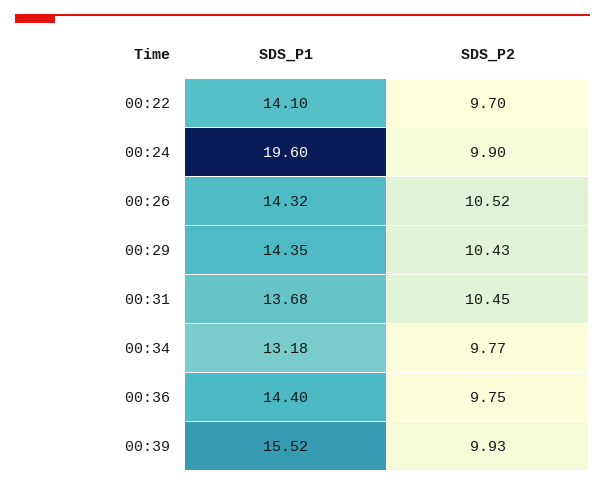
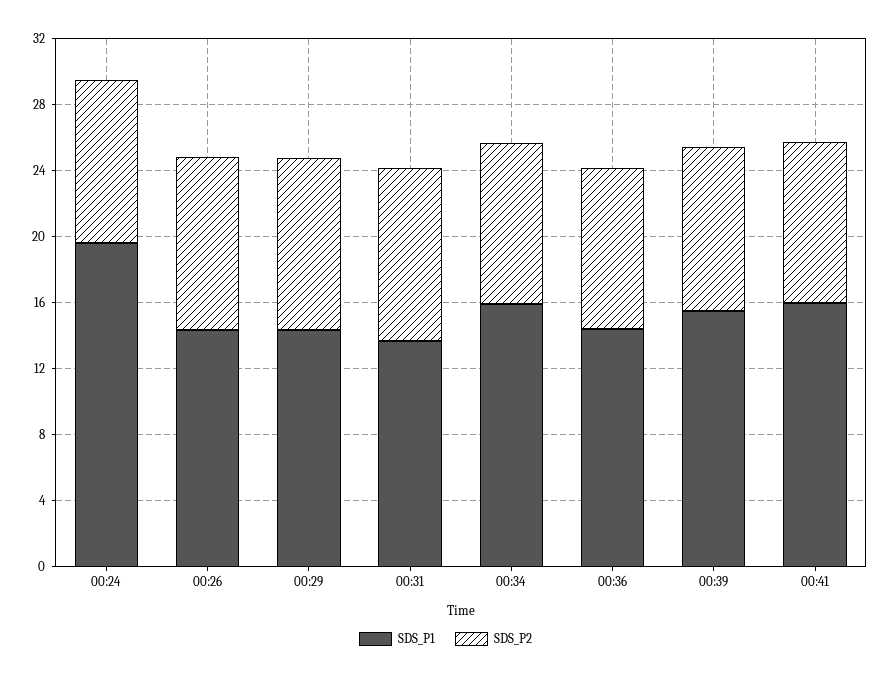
SDS_P1, 00:22: 14.1 -> none
SDS_P2, 00:22: 9.7 -> none
SDS_P1, 00:34: 13.18 -> 16
SDS_P1, 00:41: none -> 16
SDS_P2, 00:41: none -> 10

